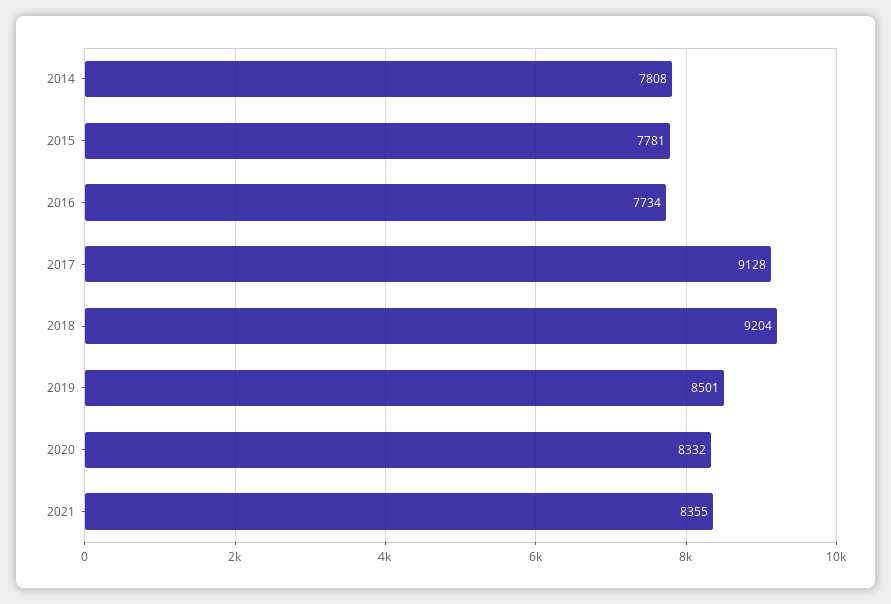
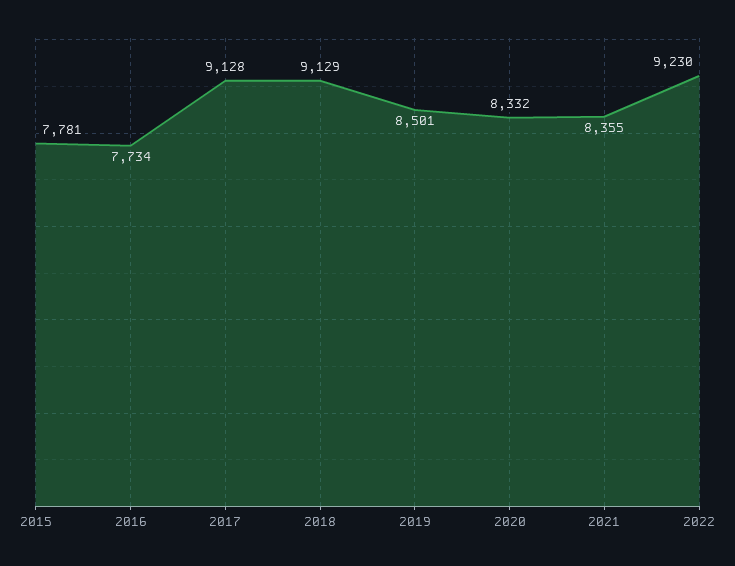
2014: 7808 -> none
2018: 9204 -> 9129
2022: none -> 9230

